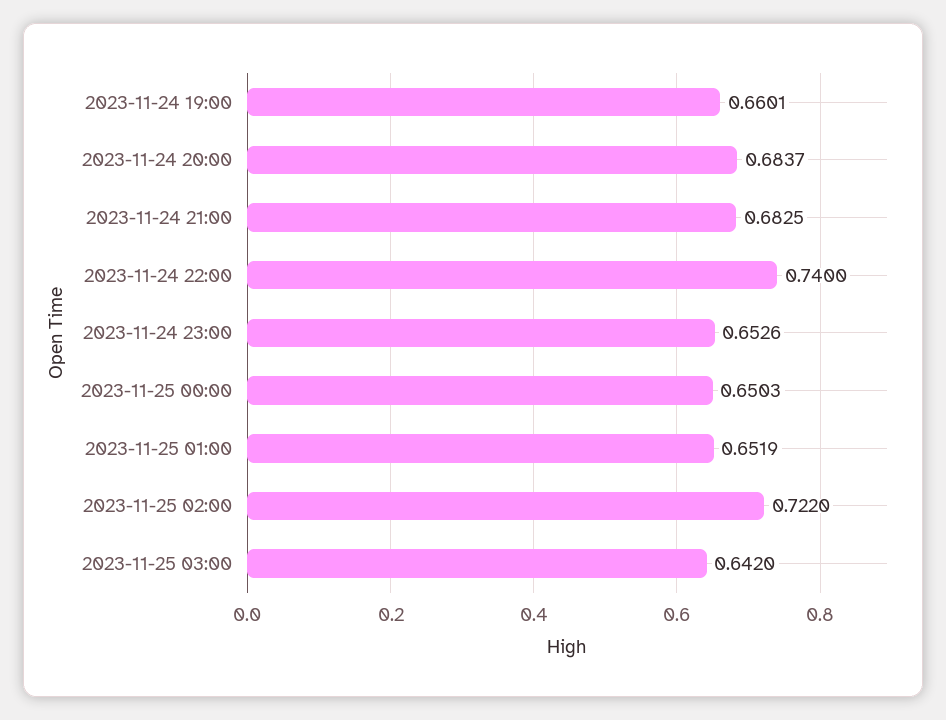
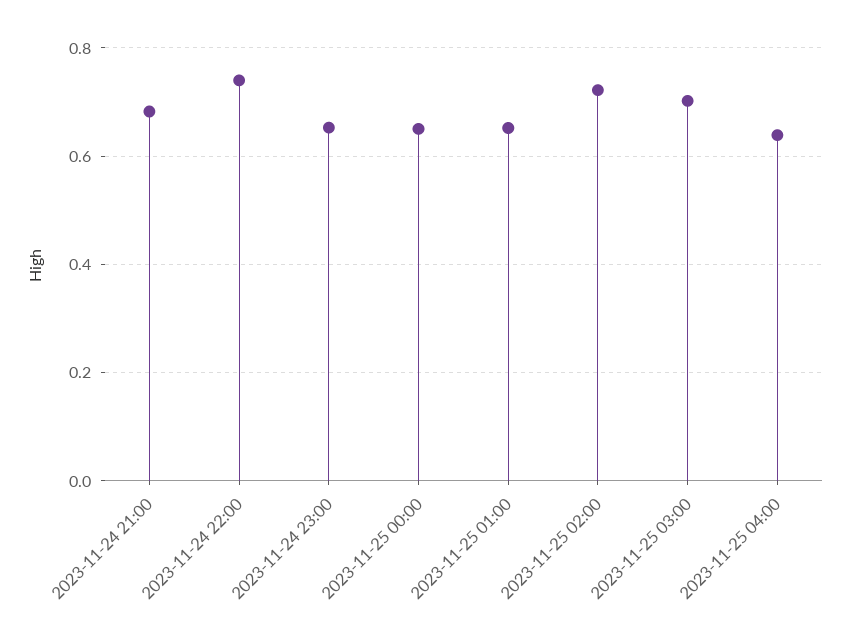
2023-11-24 19:00: 0.6601 -> none
2023-11-24 20:00: 0.6837 -> none
2023-11-25 03:00: 0.642 -> 0.7
2023-11-25 04:00: none -> 0.64

